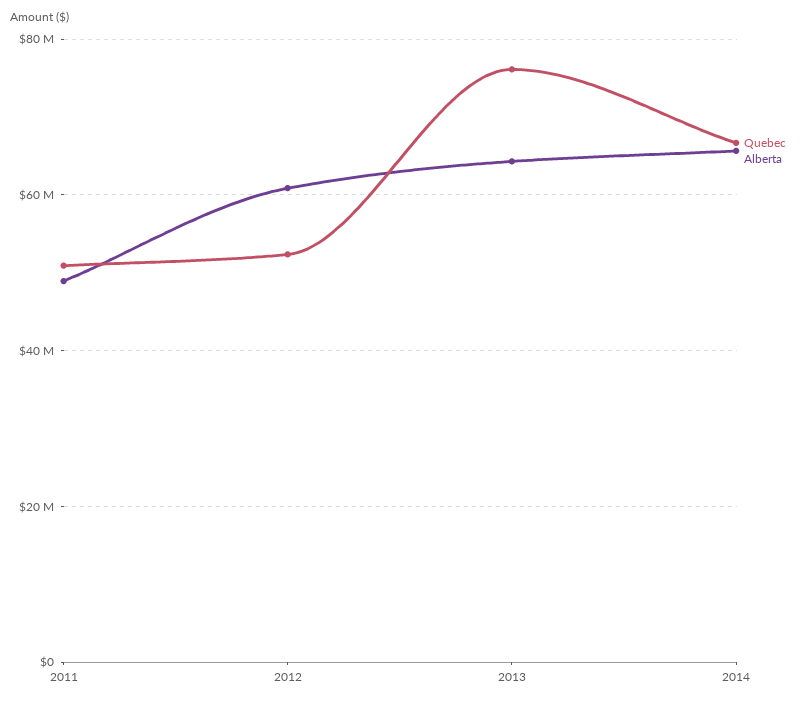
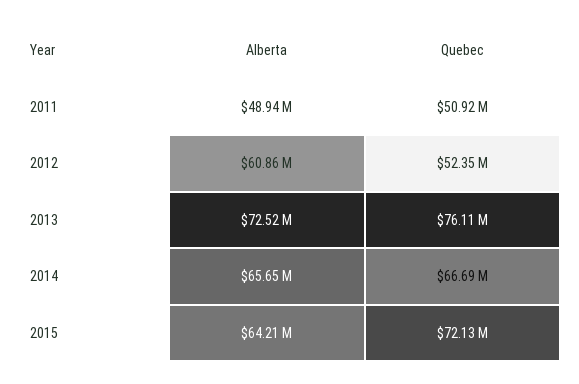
Alberta, 2013: 64000000 -> 72520000
Alberta, 2015: none -> 64210000
Quebec, 2015: none -> 72130000

